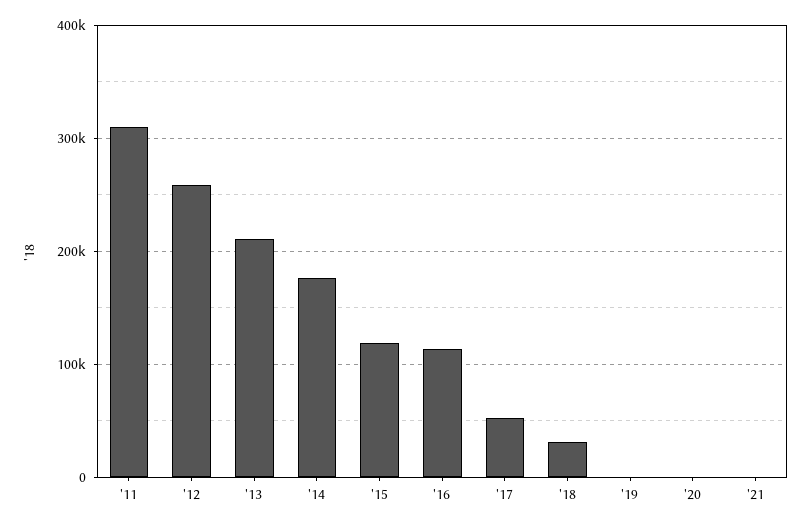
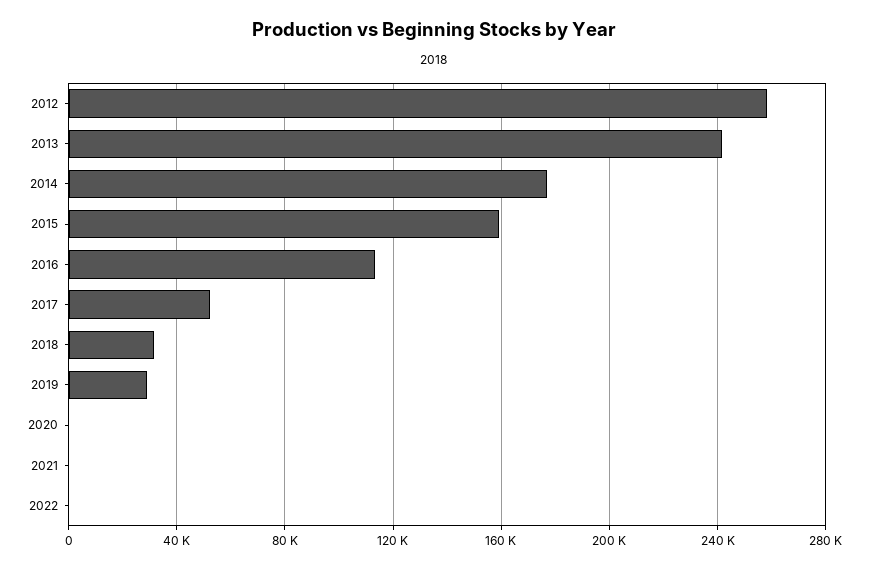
'11: 310000 -> none
'13: 210000 -> 240000
'15: 120000 -> 160000
'19: 0 -> 30000
2022: none -> 0

